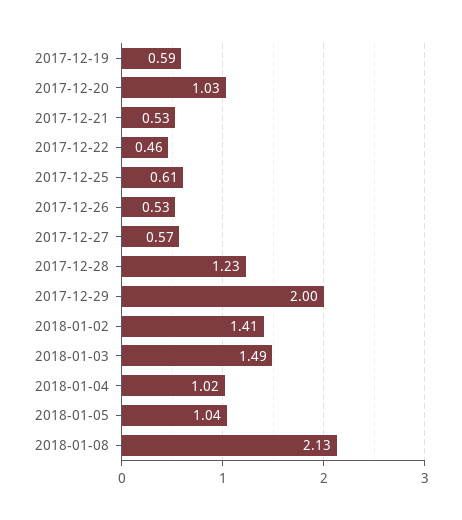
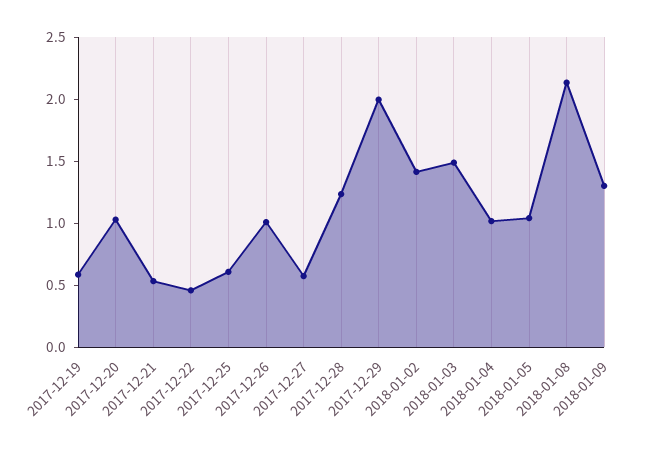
2017-12-26: 0.53 -> 1
2018-01-09: none -> 1.3

